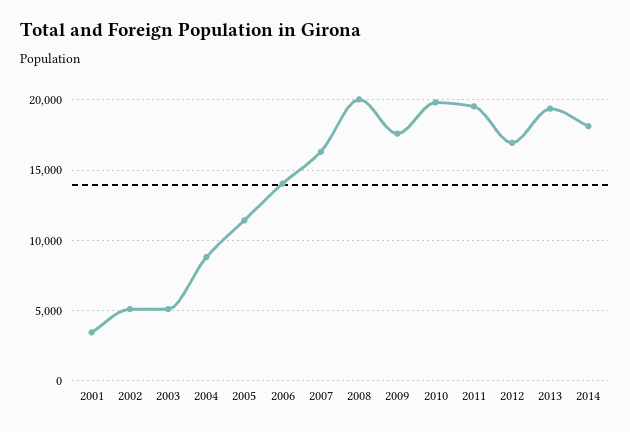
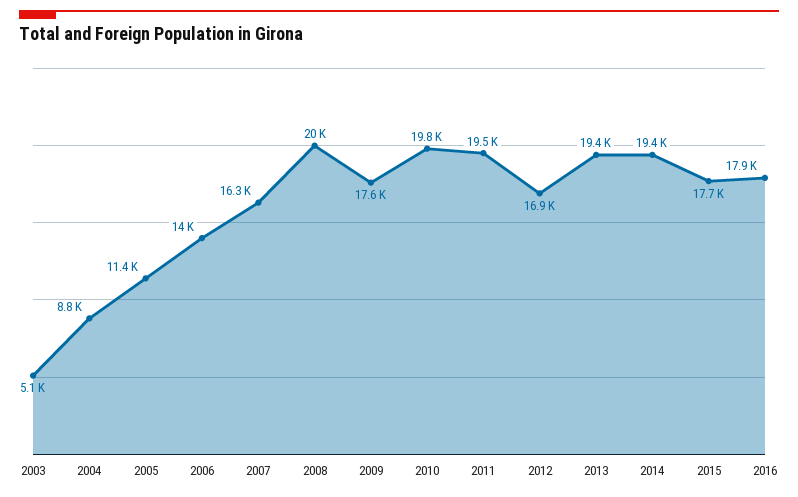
2001: 3500 -> none
2002: 5000 -> none
2014: 18000 -> 19400
2015: none -> 17700
2016: none -> 17900

